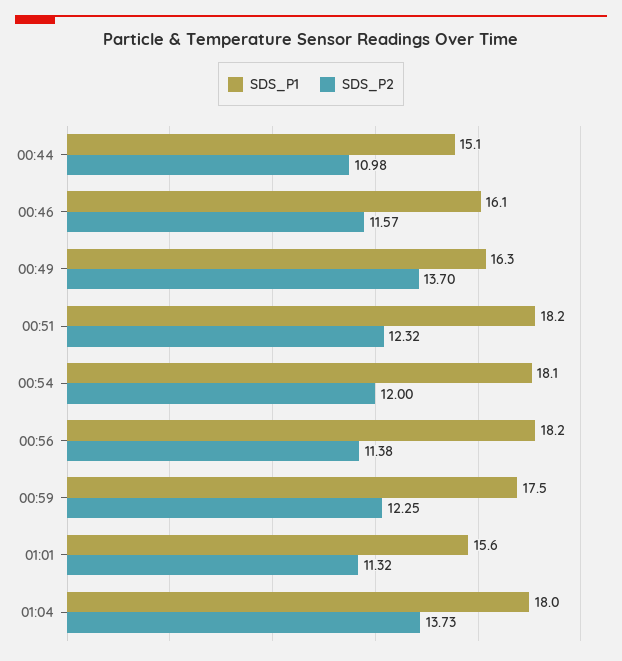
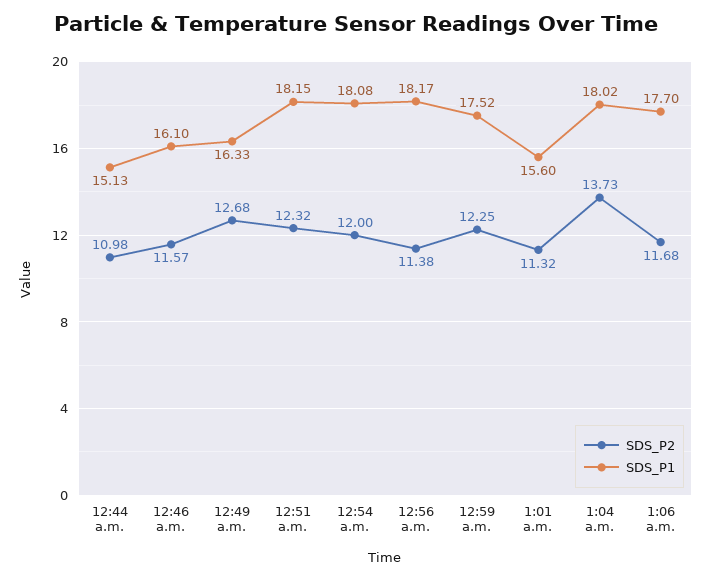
SDS_P2, 00:49: 13.7 -> 12.68
SDS_P2, 1:06 a.m.: none -> 11.68
SDS_P1, 1:06 a.m.: none -> 17.7

